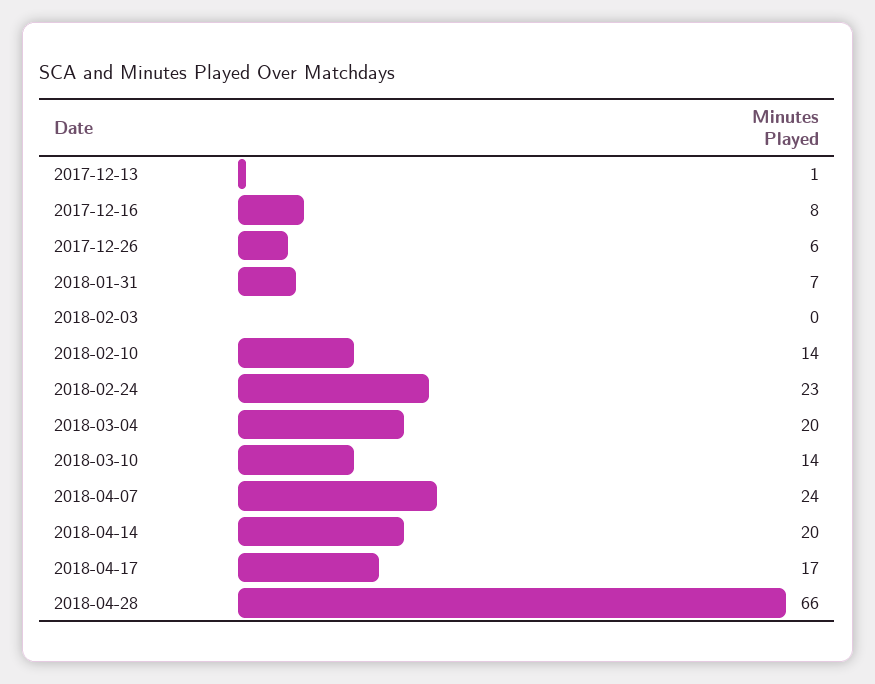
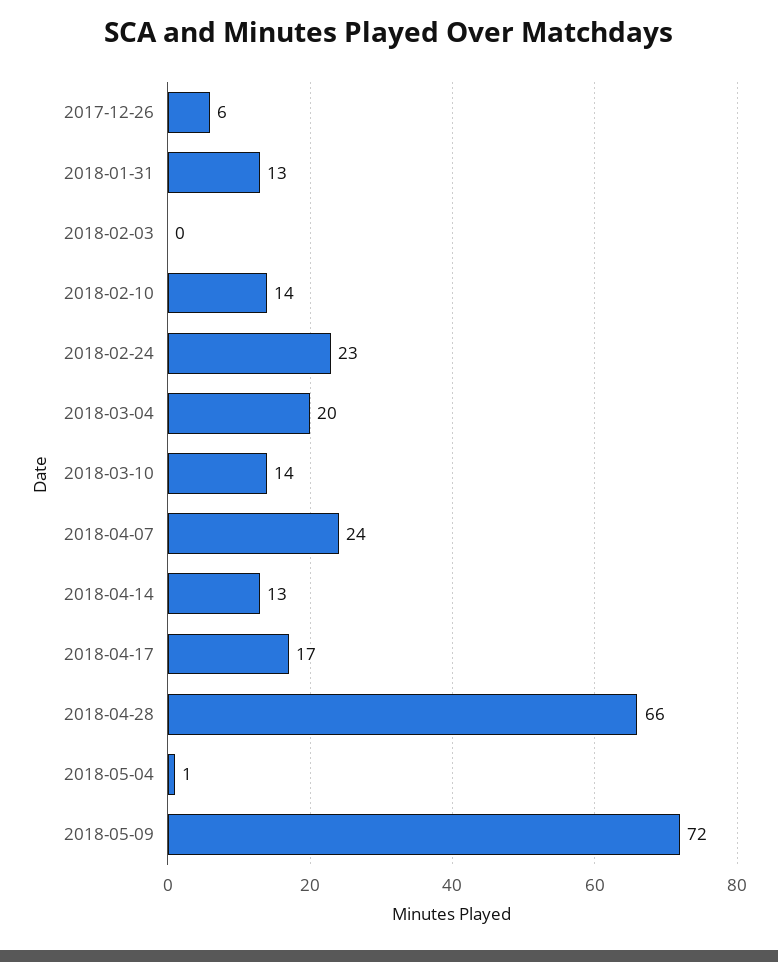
2017-12-13: 1 -> none
2017-12-16: 8 -> none
2018-01-31: 7 -> 13
2018-04-14: 20 -> 13
2018-05-04: none -> 1
2018-05-09: none -> 72

